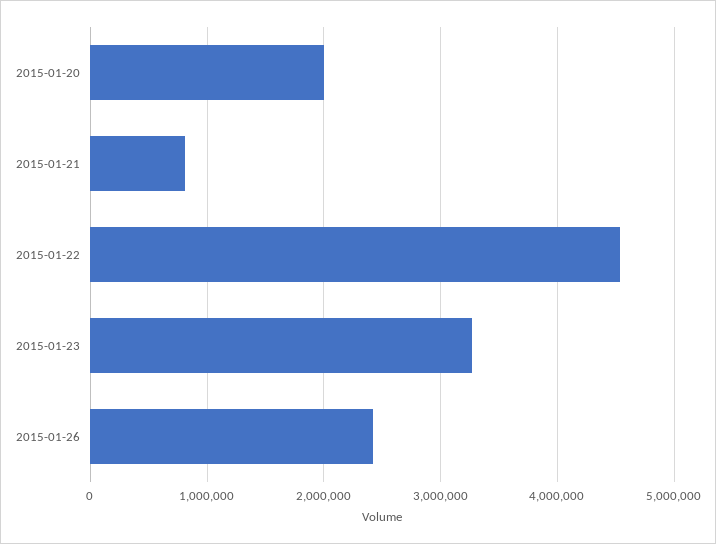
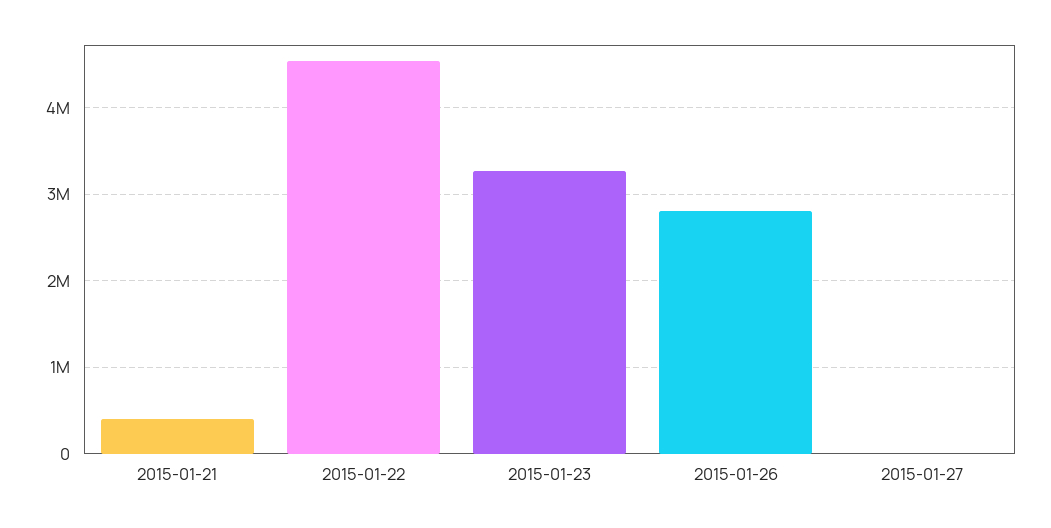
2015-01-20: 2000000 -> none
2015-01-21: 800000 -> 400000
2015-01-26: 2400000 -> 2800000
2015-01-27: none -> 0

